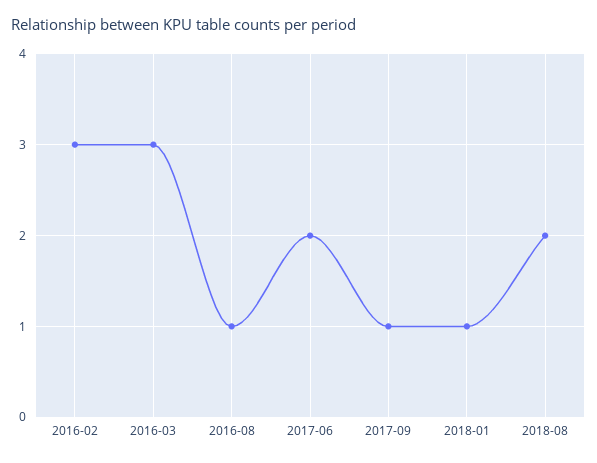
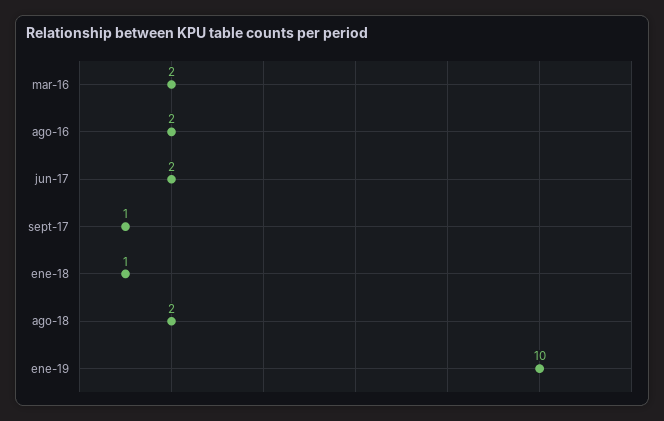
2016-02: 3 -> none
2016-03: 3 -> 2
2016-08: 1 -> 2
ene-19: none -> 10

